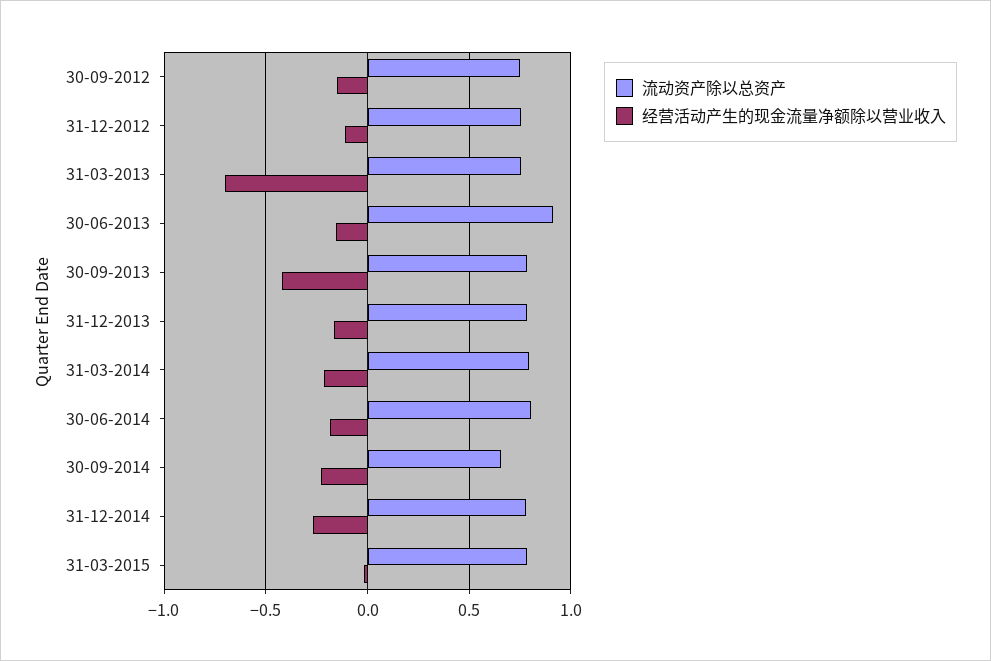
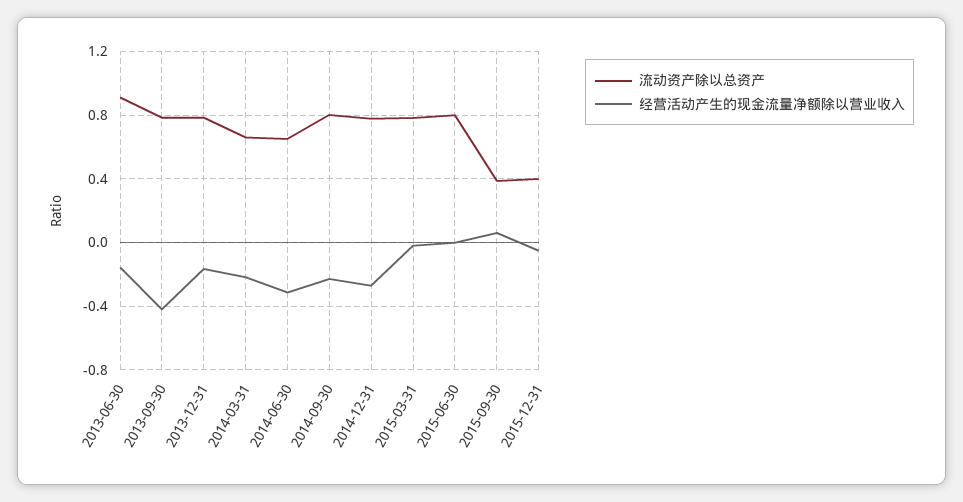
流动资产除以总资产, 30-09-2012: 0.75 -> none
经营活动产生的现金流量净额除以营业收入, 30-09-2012: -0.15 -> none
流动资产除以总资产, 31-12-2012: 0.75 -> none
经营活动产生的现金流量净额除以营业收入, 31-12-2012: -0.1 -> none
流动资产除以总资产, 31-03-2013: 0.75 -> none
经营活动产生的现金流量净额除以营业收入, 31-03-2013: -0.7 -> none
流动资产除以总资产, 31-03-2014: 0.8 -> 0.65
流动资产除以总资产, 30-06-2014: 0.8 -> 0.65
经营活动产生的现金流量净额除以营业收入, 30-06-2014: -0.2 -> -0.3
流动资产除以总资产, 30-09-2014: 0.65 -> 0.8
流动资产除以总资产, 2015-06-30: none -> 0.8
经营活动产生的现金流量净额除以营业收入, 2015-06-30: none -> 0
流动资产除以总资产, 2015-09-30: none -> 0.4
经营活动产生的现金流量净额除以营业收入, 2015-09-30: none -> 0.05
流动资产除以总资产, 2015-12-31: none -> 0.4
经营活动产生的现金流量净额除以营业收入, 2015-12-31: none -> -0.05

